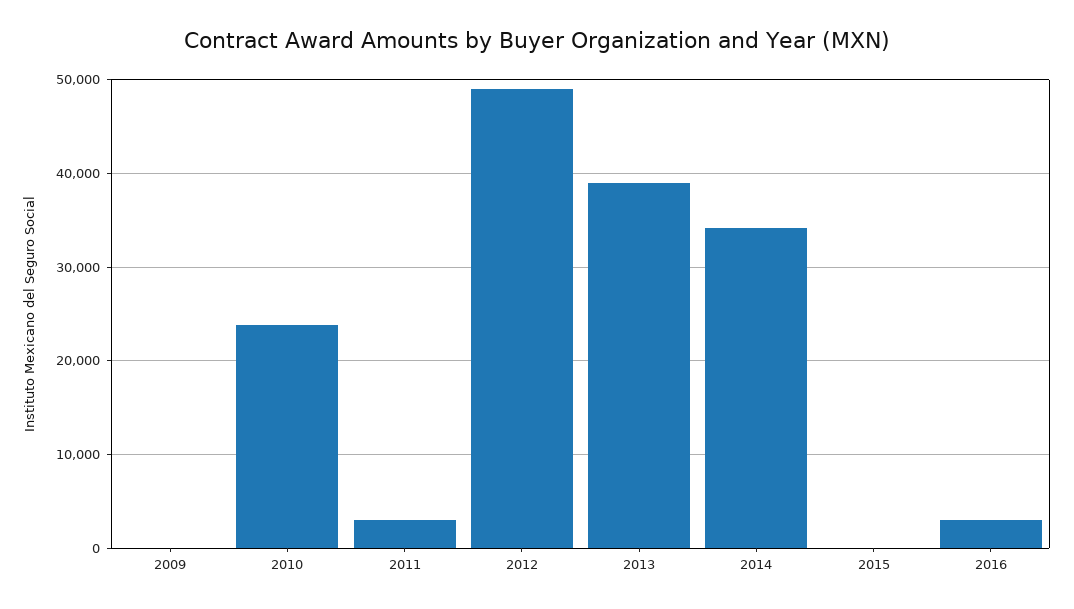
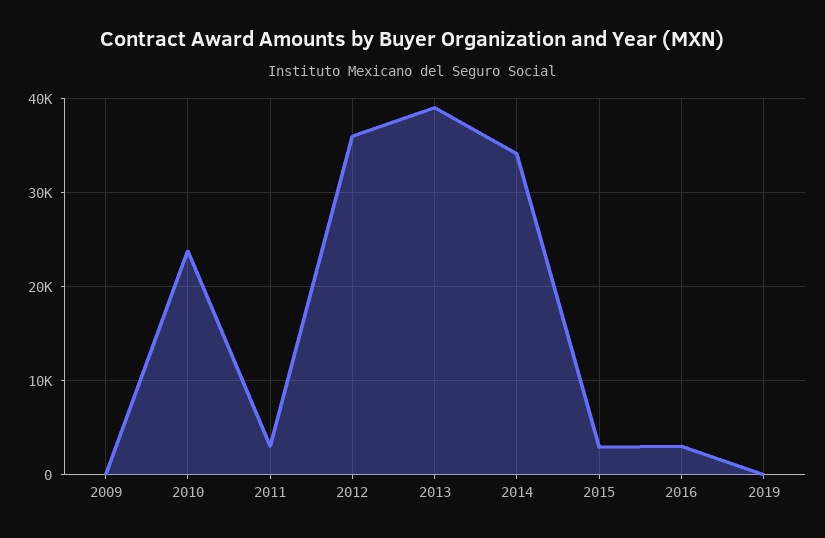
2012: 49000 -> 36000
2015: 0 -> 3000
2019: none -> 0

